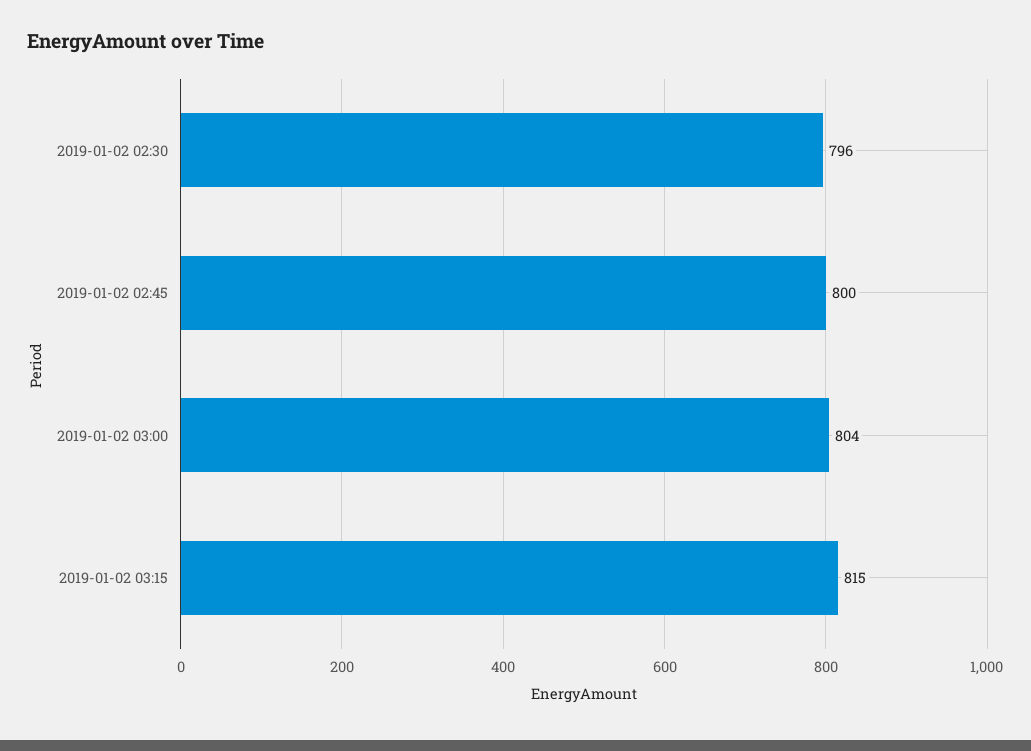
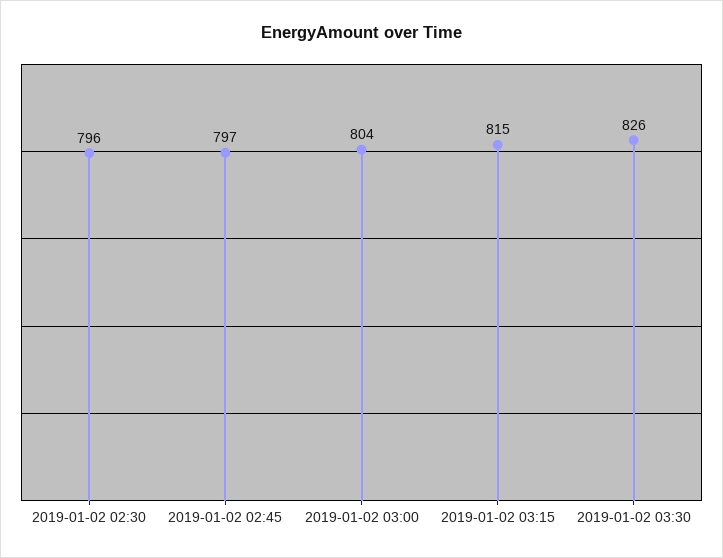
2019-01-02 02:45: 800 -> 797
2019-01-02 03:30: none -> 826

